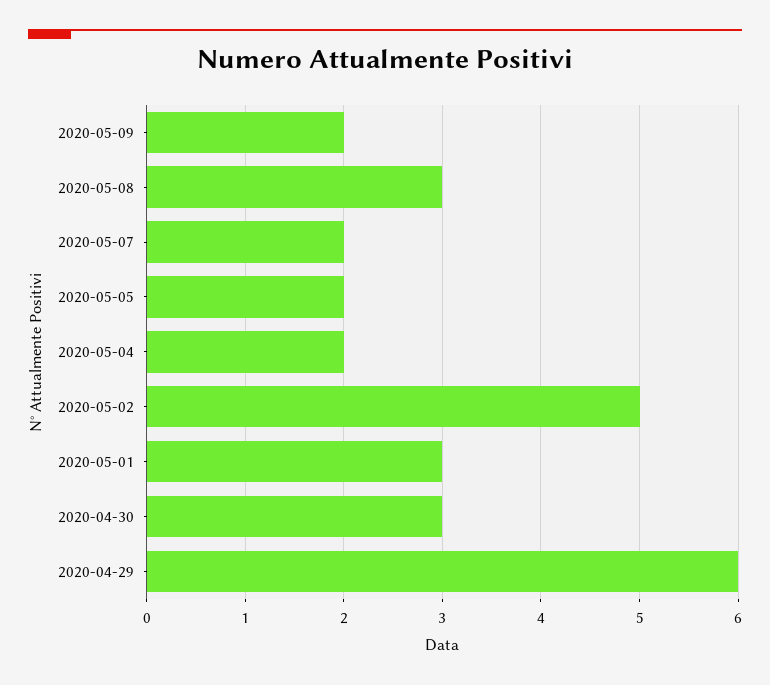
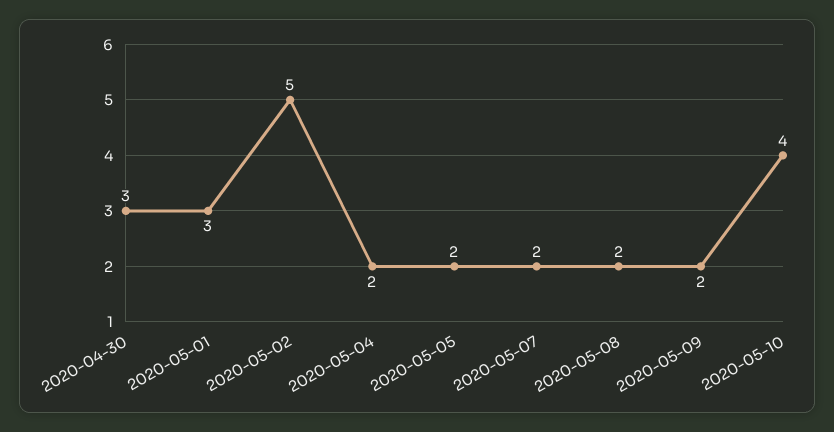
2020-05-08: 3 -> 2
2020-04-29: 6 -> none
2020-05-10: none -> 4

